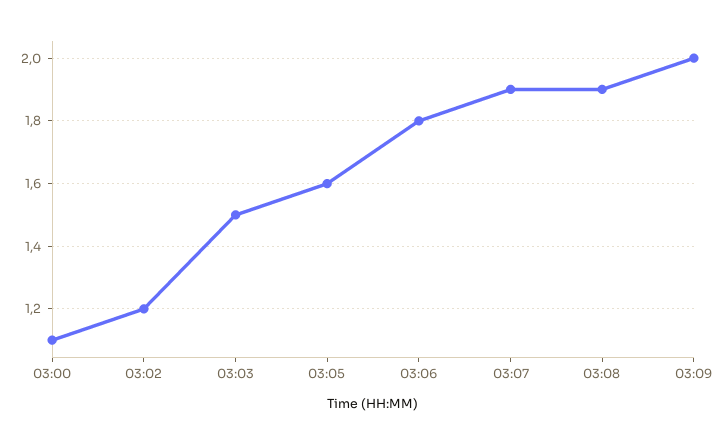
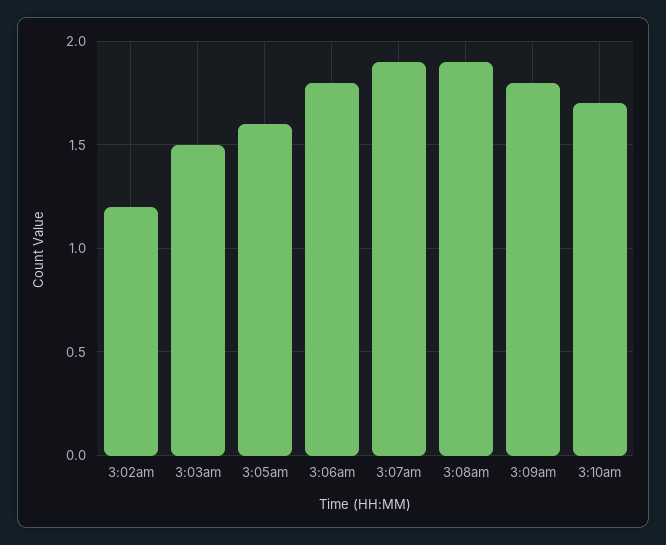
03:00: 1.1 -> none
03:09: 2 -> 1.8
3:10am: none -> 1.7

